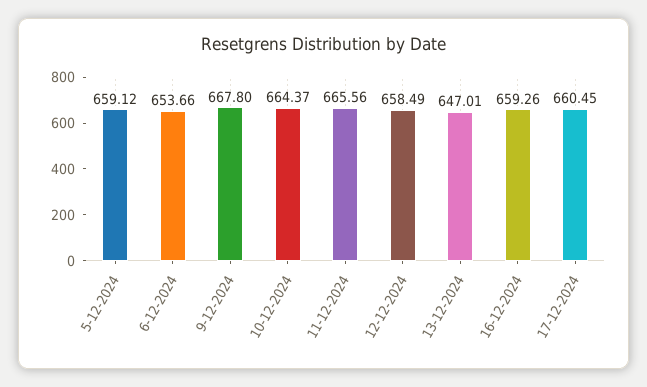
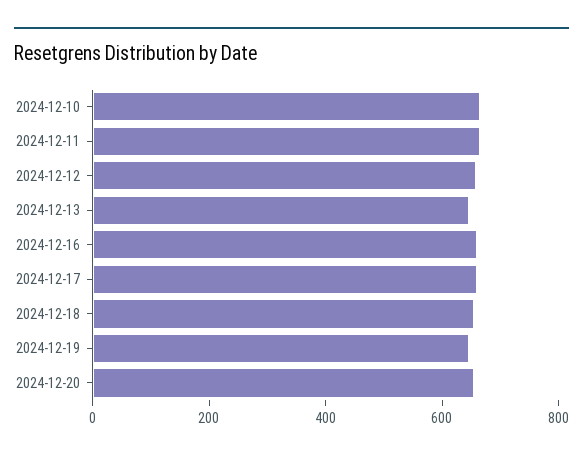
5-12-2024: 659.12 -> none
6-12-2024: 653.66 -> none
9-12-2024: 667.8 -> none
2024-12-18: none -> 650
2024-12-19: none -> 650
2024-12-20: none -> 650

